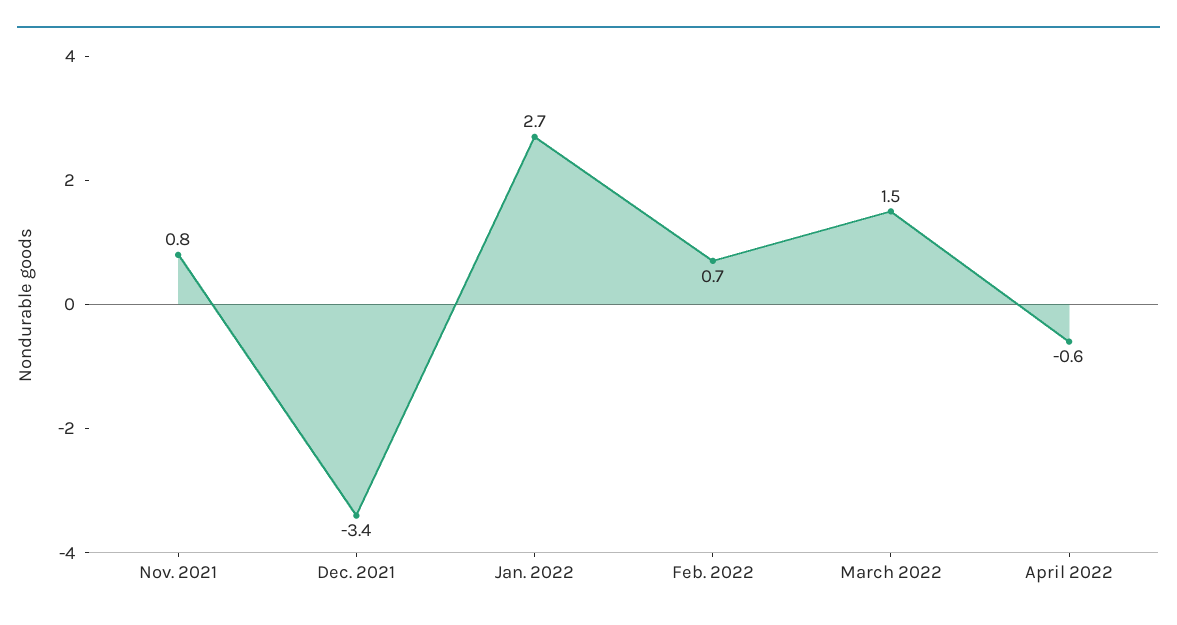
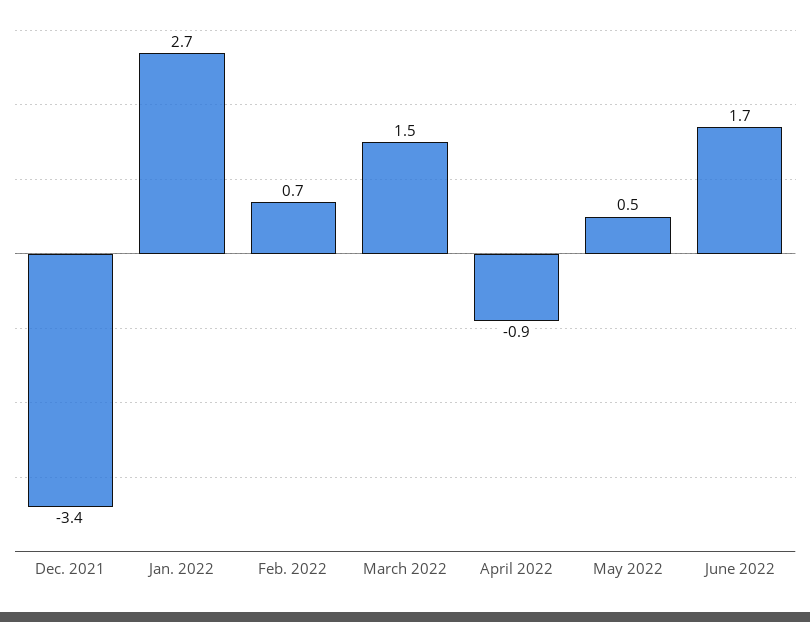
Nov. 2021: 0.8 -> none
April 2022: -0.6 -> -0.9
May 2022: none -> 0.5
June 2022: none -> 1.7

